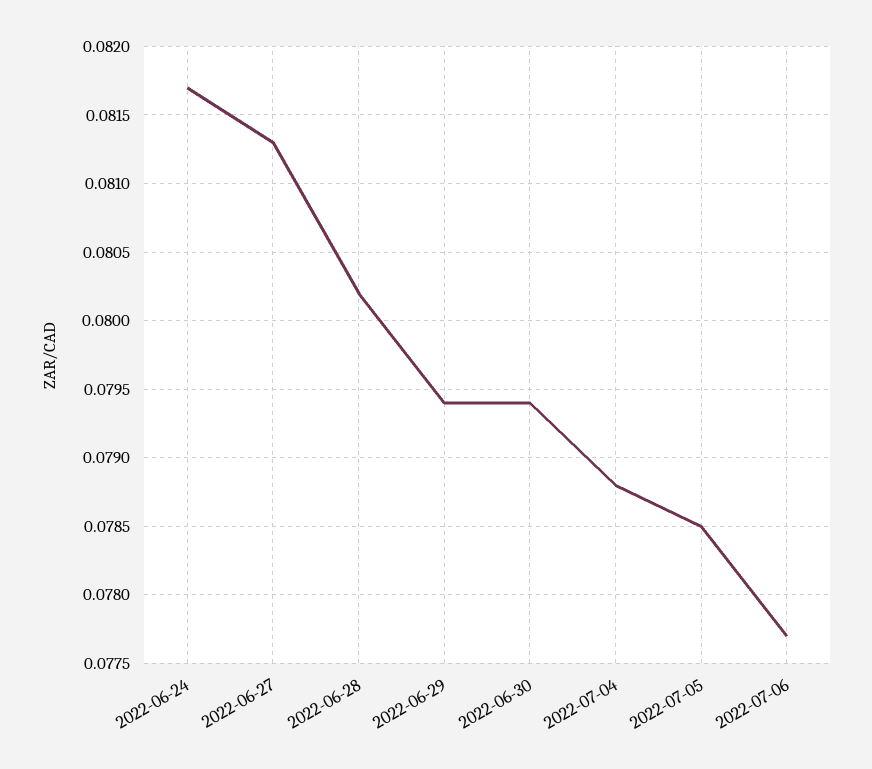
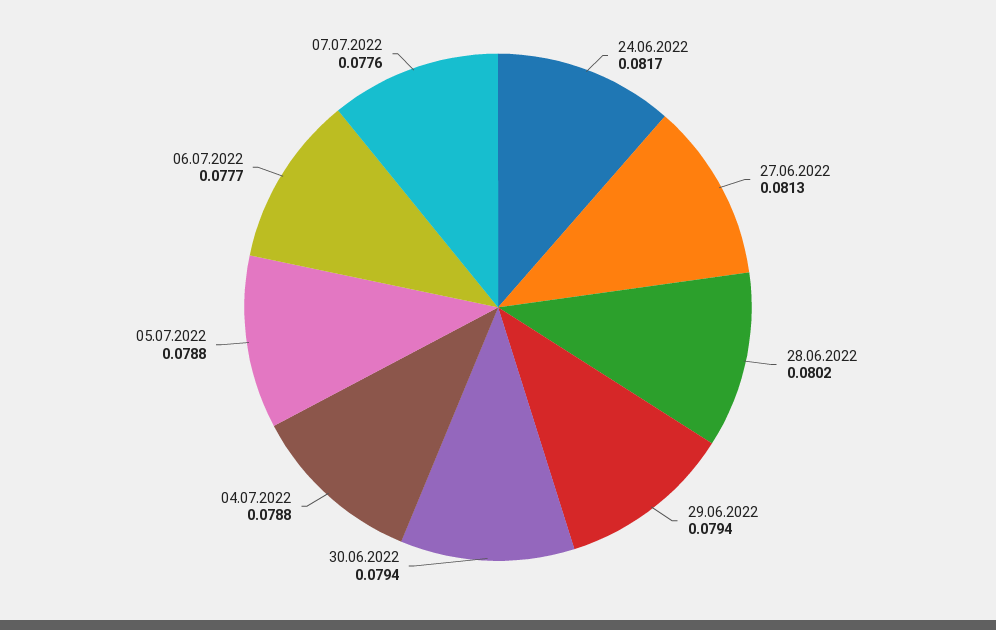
2022-07-05: 0.0785 -> 0.0788
07.07.2022: none -> 0.0776

